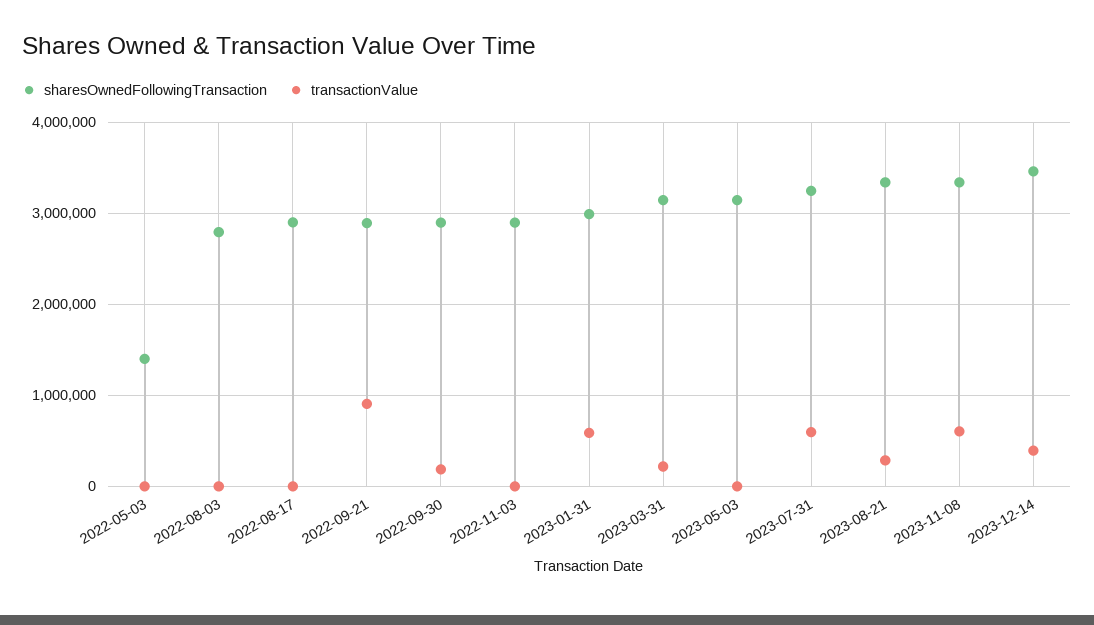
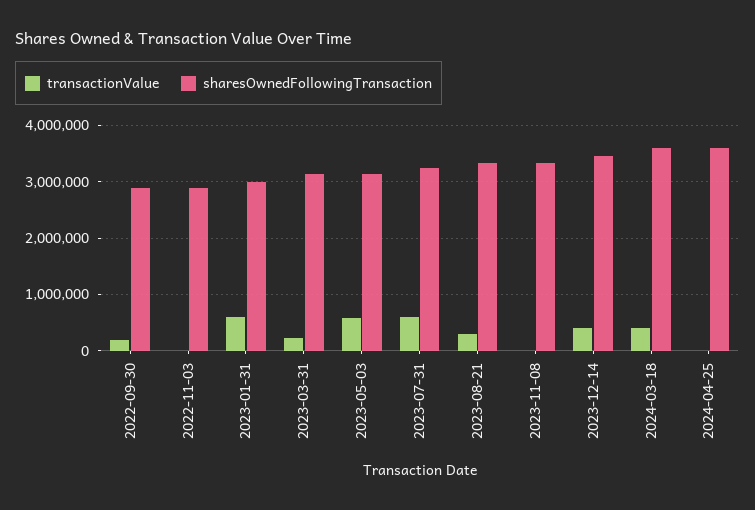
sharesOwnedFollowingTransaction, 2022-05-03: 1400000 -> none
transactionValue, 2022-05-03: 0 -> none
sharesOwnedFollowingTransaction, 2022-08-03: 2800000 -> none
transactionValue, 2022-08-03: 0 -> none
sharesOwnedFollowingTransaction, 2022-08-17: 2900000 -> none
transactionValue, 2022-08-17: 0 -> none
sharesOwnedFollowingTransaction, 2022-09-21: 2900000 -> none
transactionValue, 2022-09-21: 900000 -> none
transactionValue, 2023-05-03: 0 -> 600000
transactionValue, 2023-11-08: 600000 -> 0
transactionValue, 2024-03-18: none -> 400000
sharesOwnedFollowingTransaction, 2024-03-18: none -> 3600000
transactionValue, 2024-04-25: none -> 0
sharesOwnedFollowingTransaction, 2024-04-25: none -> 3600000

